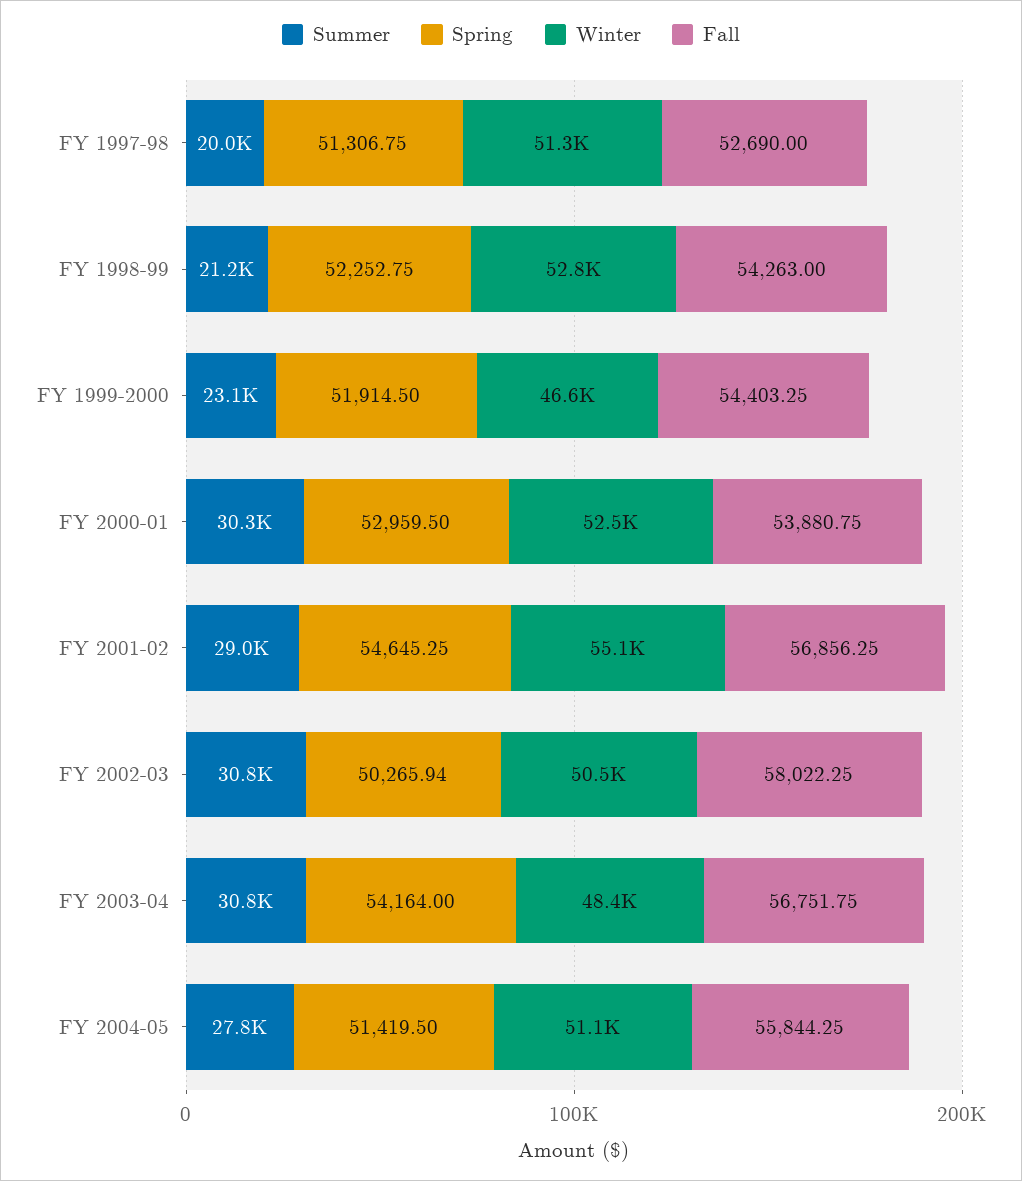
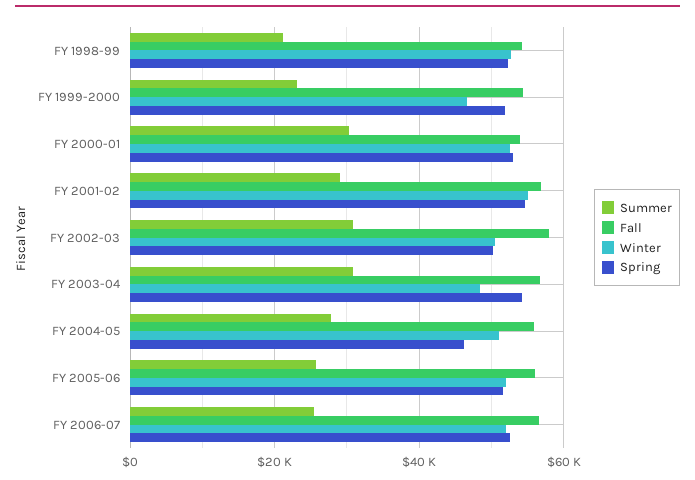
Summer, FY 1997-98: 20000 -> none
Spring, FY 1997-98: 51306.75 -> none
Winter, FY 1997-98: 51300 -> none
Fall, FY 1997-98: 52690 -> none
Spring, FY 2004-05: 51419.5 -> 46000
Summer, FY 2005-06: none -> 26000
Fall, FY 2005-06: none -> 56000
Winter, FY 2005-06: none -> 52000
Spring, FY 2005-06: none -> 52000
Summer, FY 2006-07: none -> 26000
Fall, FY 2006-07: none -> 56000
Winter, FY 2006-07: none -> 52000
Spring, FY 2006-07: none -> 52000

